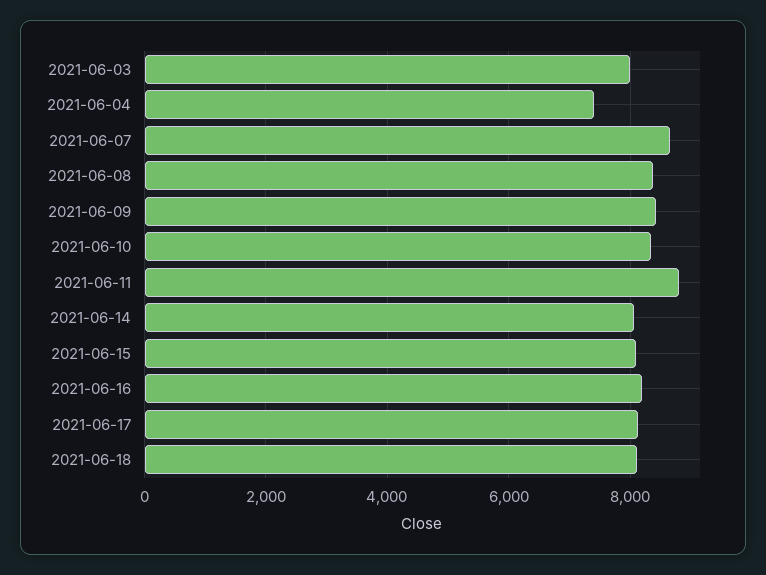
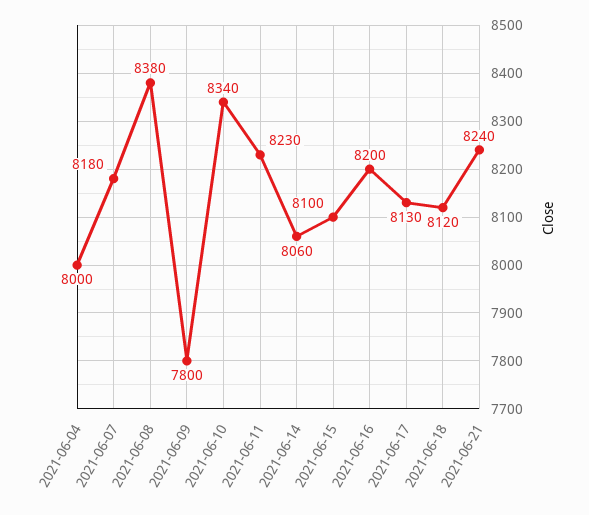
2021-06-03: 8000 -> none
2021-06-04: 7400 -> 8000
2021-06-07: 8600 -> 8180
2021-06-09: 8400 -> 7800
2021-06-11: 8800 -> 8230
2021-06-21: none -> 8240

